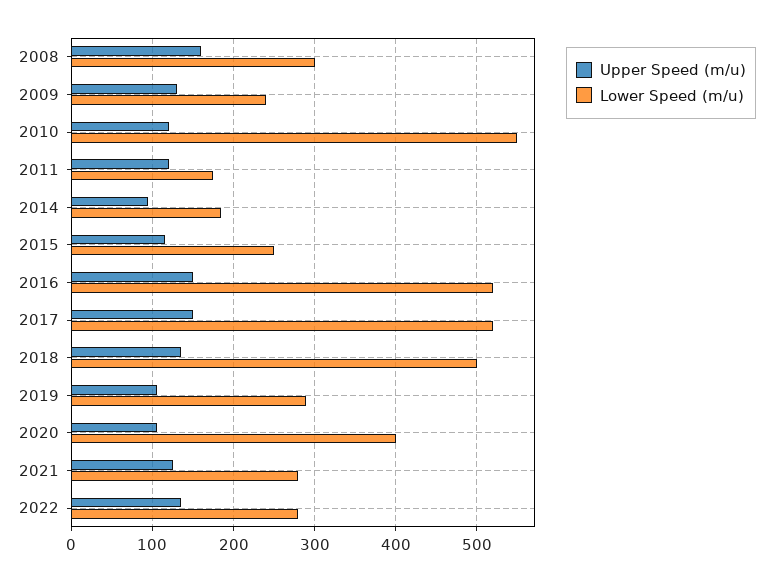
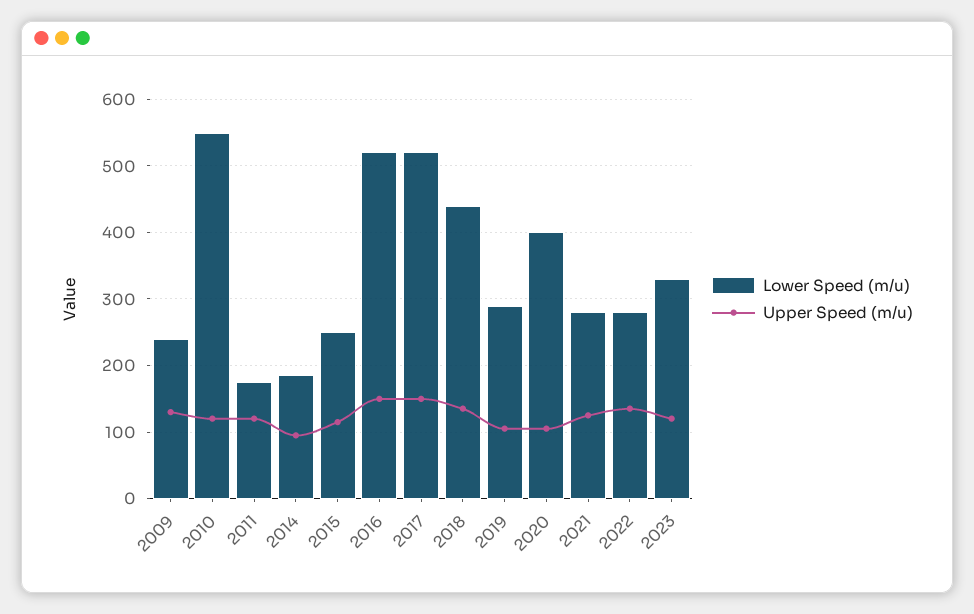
Upper Speed (m/u), 2008: 160 -> none
Lower Speed (m/u), 2008: 300 -> none
Lower Speed (m/u), 2018: 500 -> 440
Lower Speed (m/u), 2023: none -> 330
Upper Speed (m/u), 2023: none -> 120

